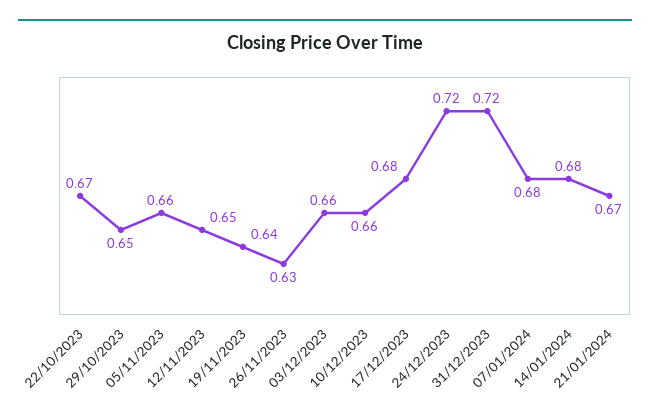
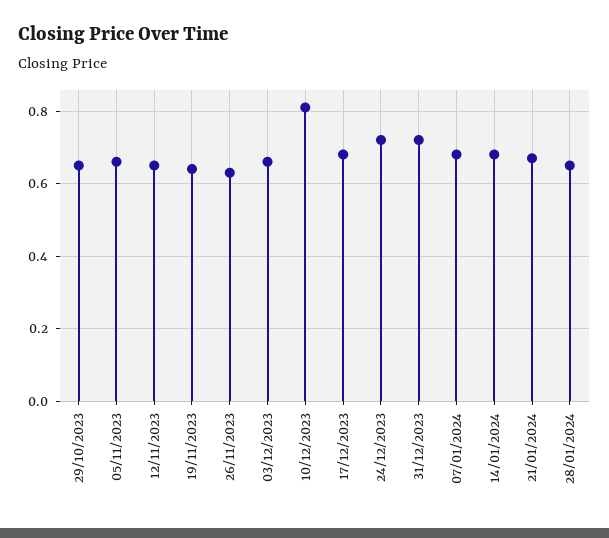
22/10/2023: 0.67 -> none
10/12/2023: 0.66 -> 0.8
28/01/2024: none -> 0.65

